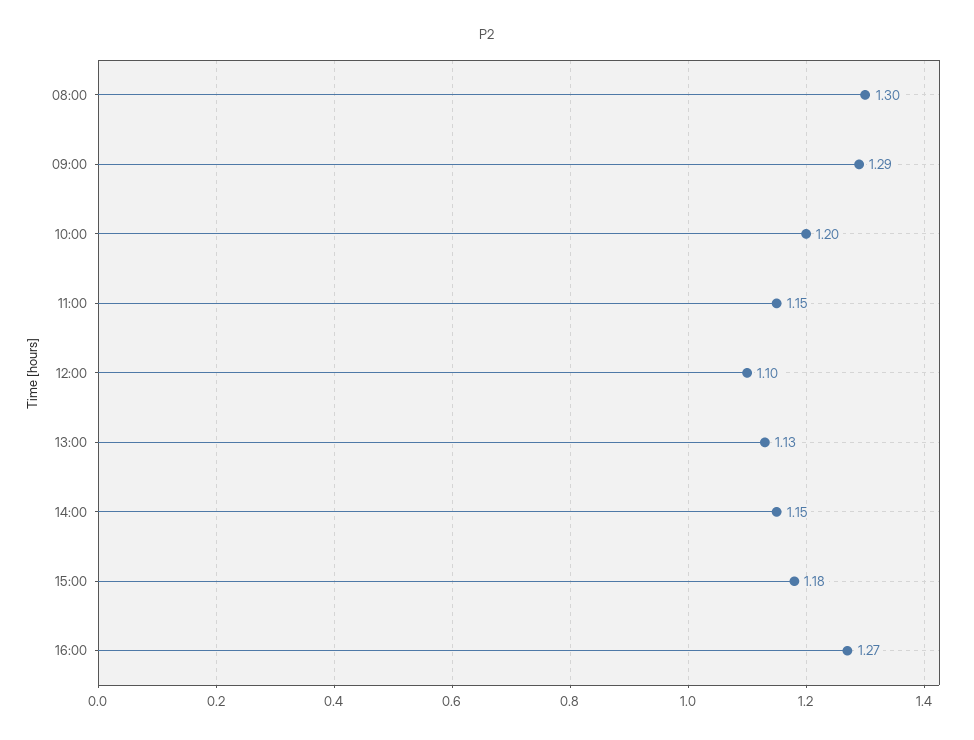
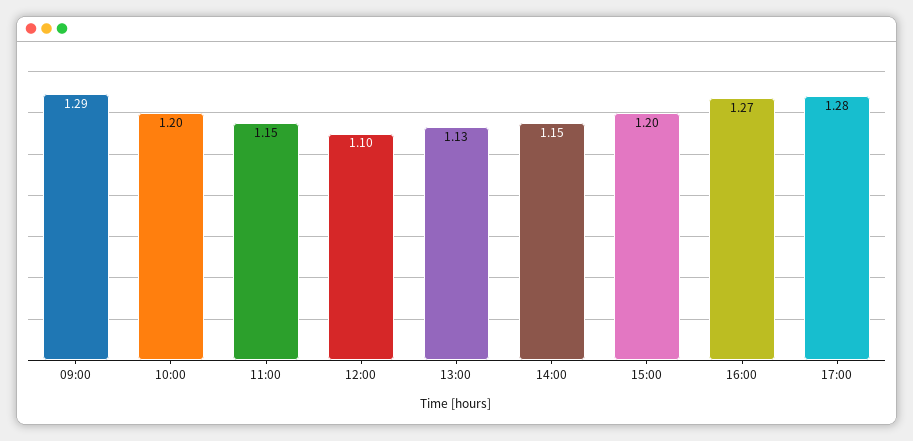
08:00: 1.3 -> none
15:00: 1.18 -> 1.2
17:00: none -> 1.28

